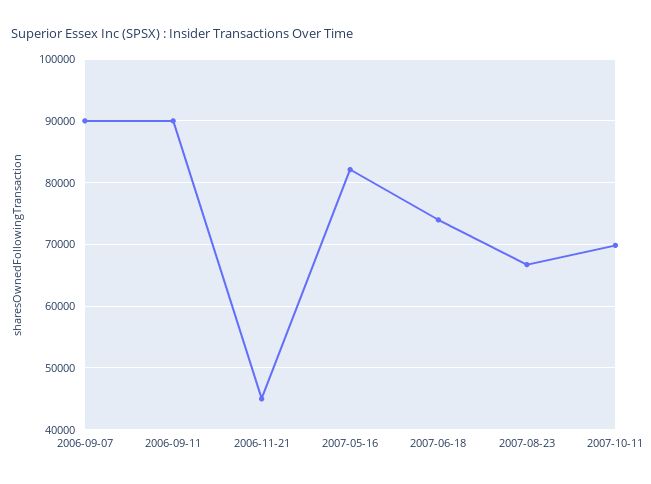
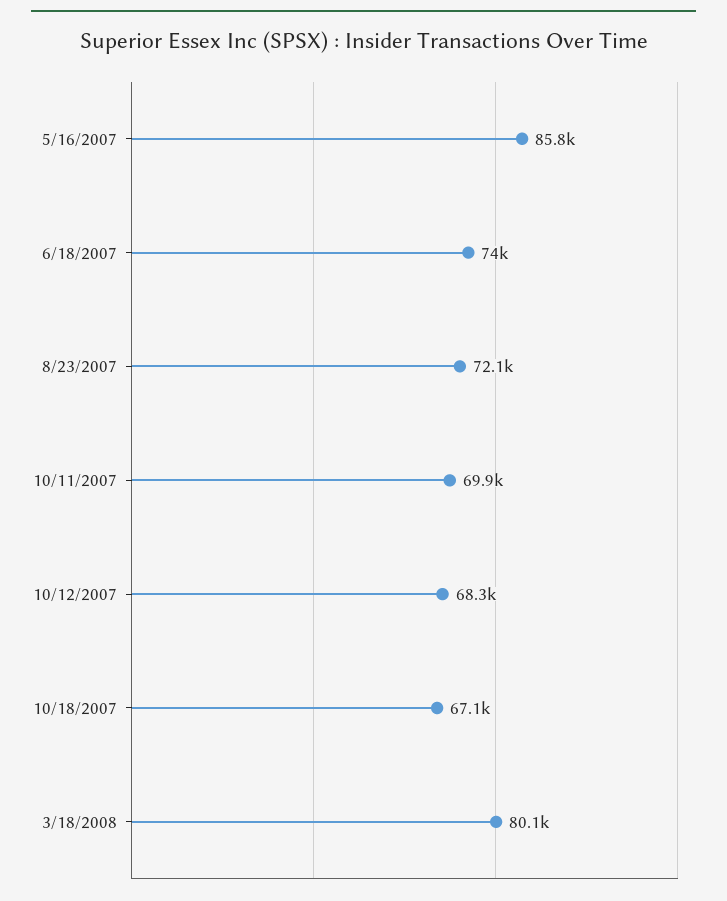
2006-09-07: 90000 -> none
2006-09-11: 90000 -> none
2006-11-21: 45000 -> none
2007-05-16: 82000 -> 85800
2007-08-23: 67000 -> 72100
10/12/2007: none -> 68300
10/18/2007: none -> 67100
3/18/2008: none -> 80100

